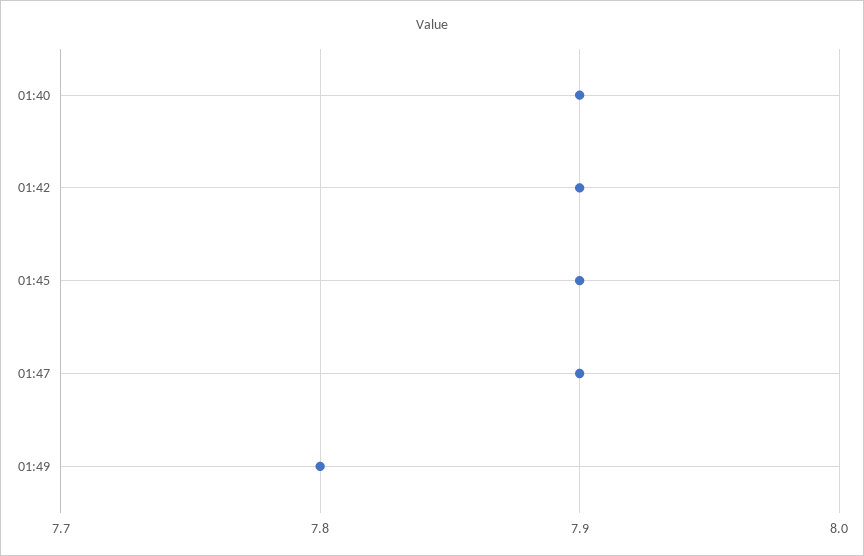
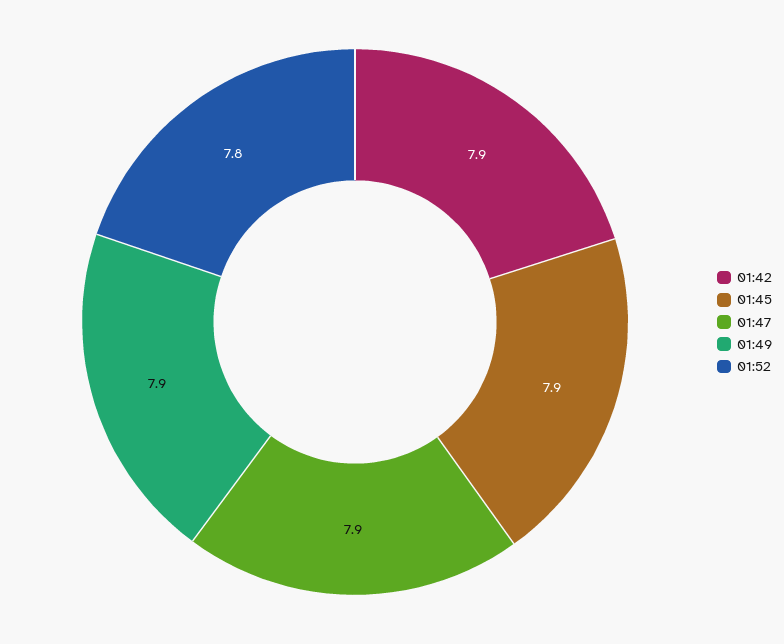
01:40: 7.9 -> none
01:49: 7.8 -> 7.9
01:52: none -> 7.8

